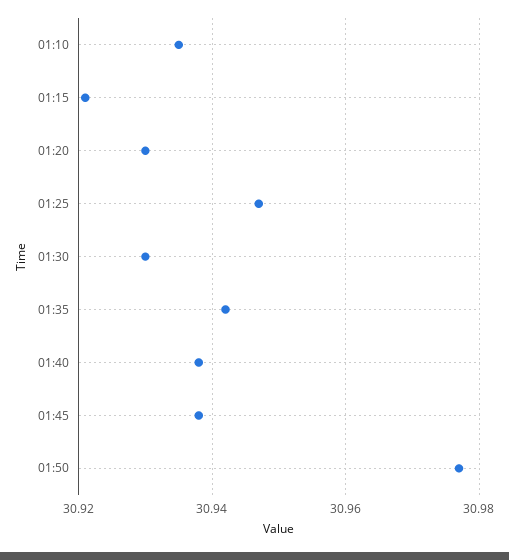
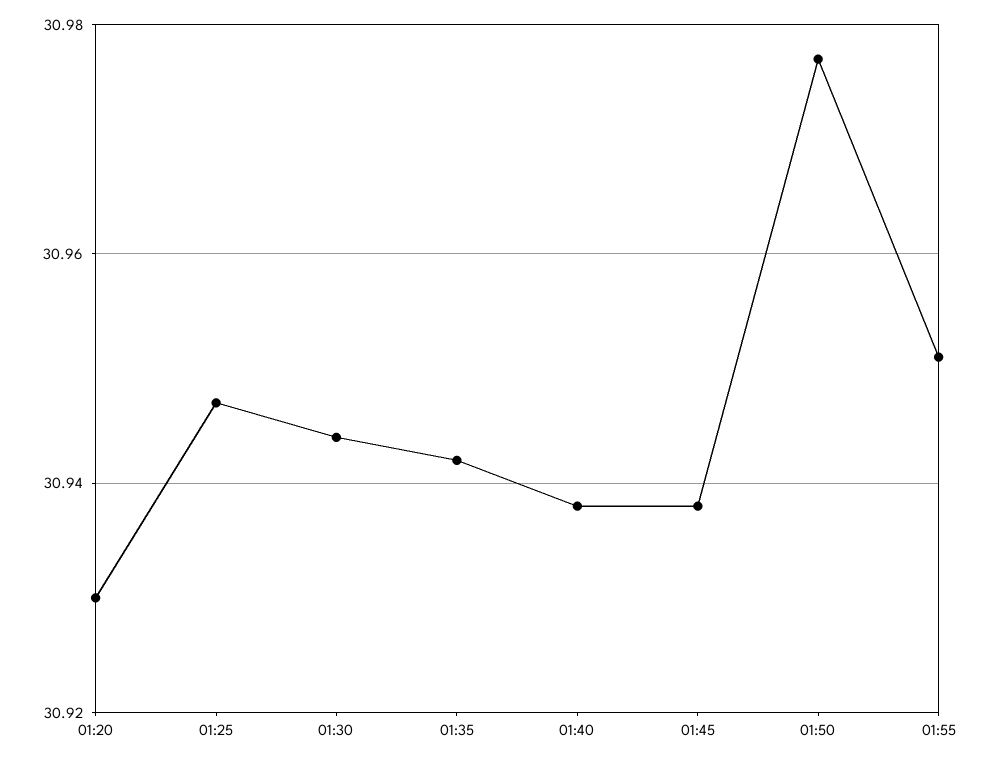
01:10: 30.935 -> none
01:15: 30.92 -> none
01:30: 30.93 -> 30.945
01:55: none -> 30.95

